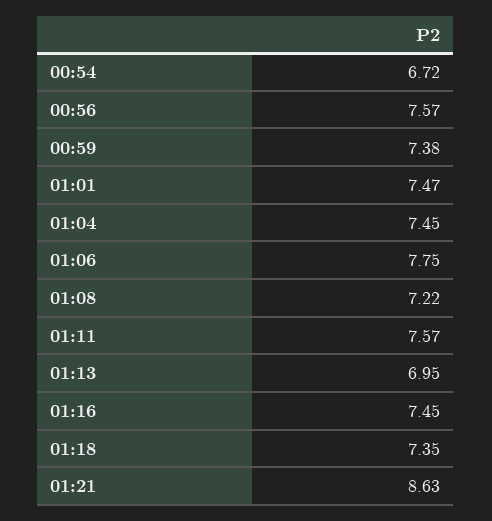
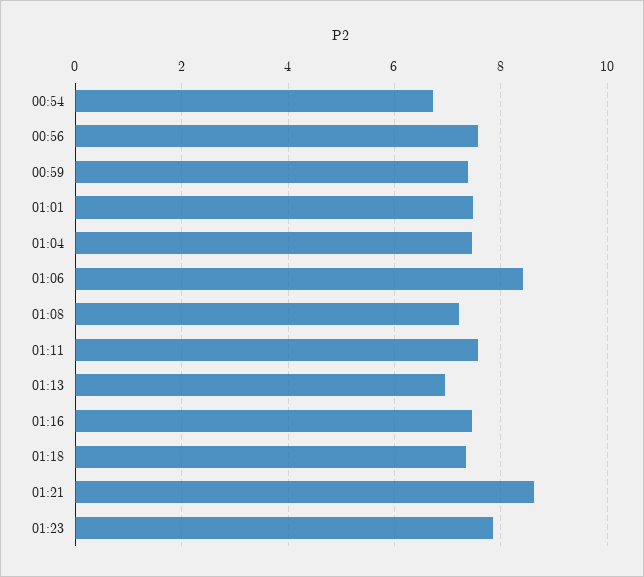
01:06: 7.75 -> 8.4
01:23: none -> 7.8

